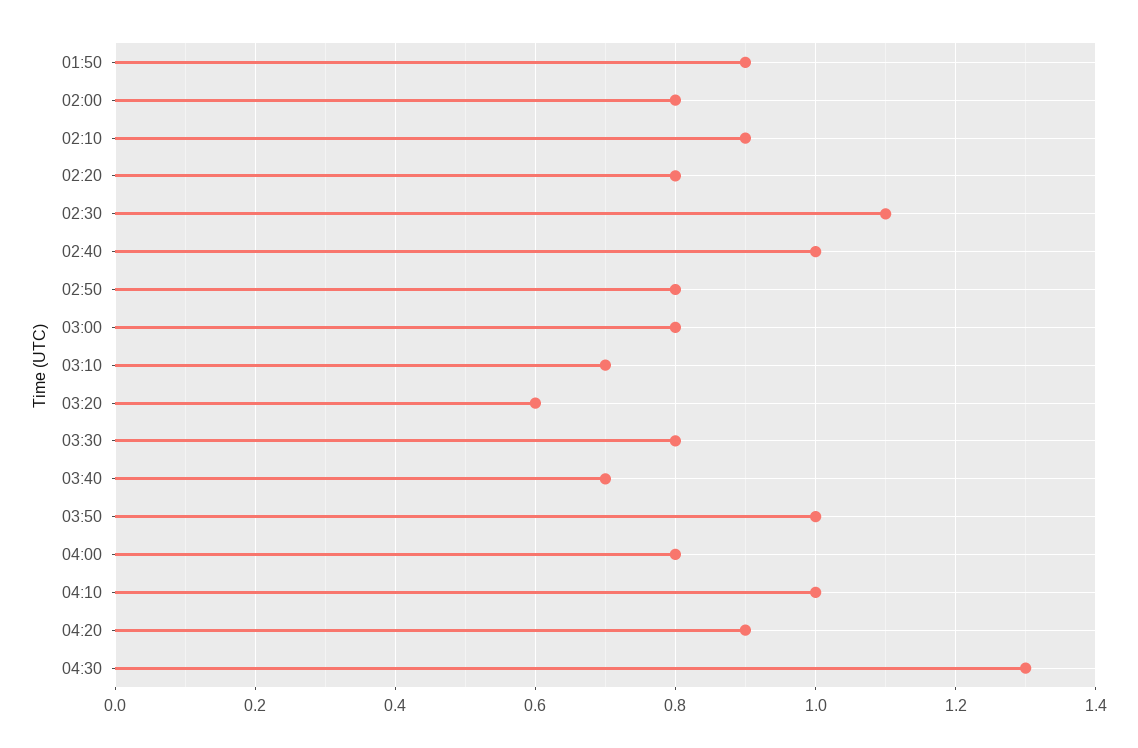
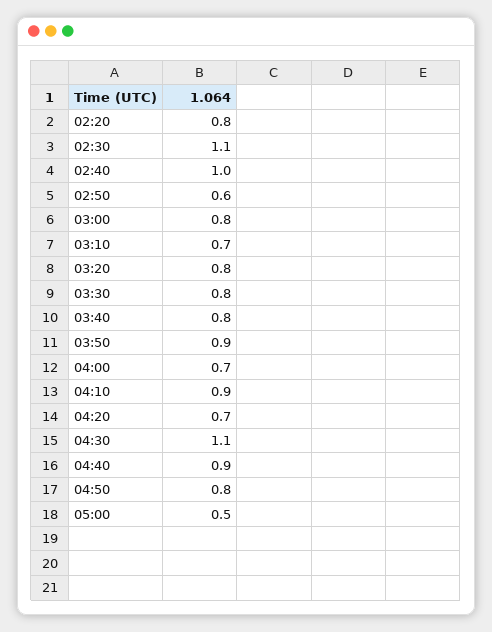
01:50: 0.9 -> none
02:00: 0.8 -> none
02:10: 0.9 -> none
02:50: 0.8 -> 0.6
03:20: 0.6 -> 0.8
03:40: 0.7 -> 0.8
03:50: 1 -> 0.9
04:00: 0.8 -> 0.7
04:10: 1 -> 0.9
04:20: 0.9 -> 0.7
04:30: 1.3 -> 1.1
04:40: none -> 0.9
04:50: none -> 0.8
05:00: none -> 0.5

